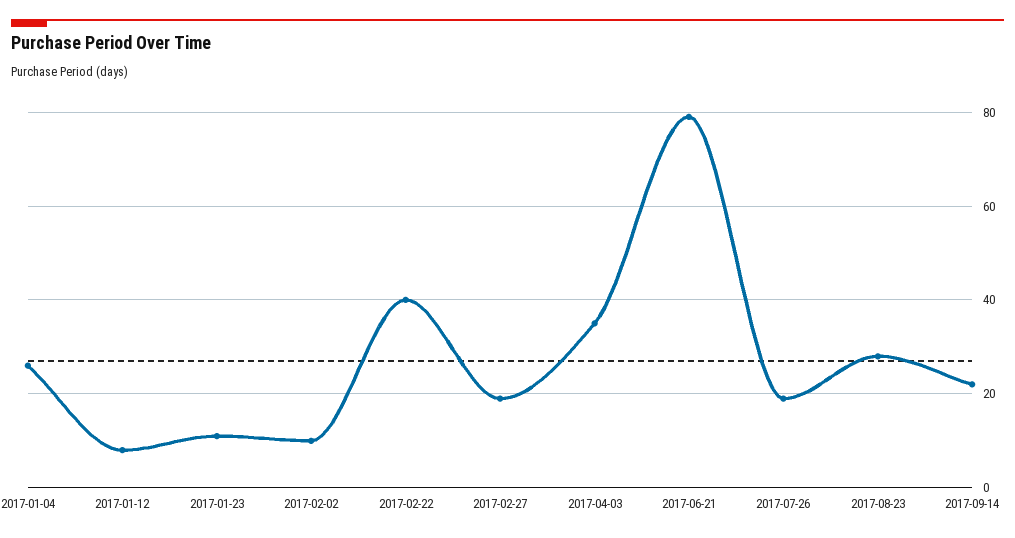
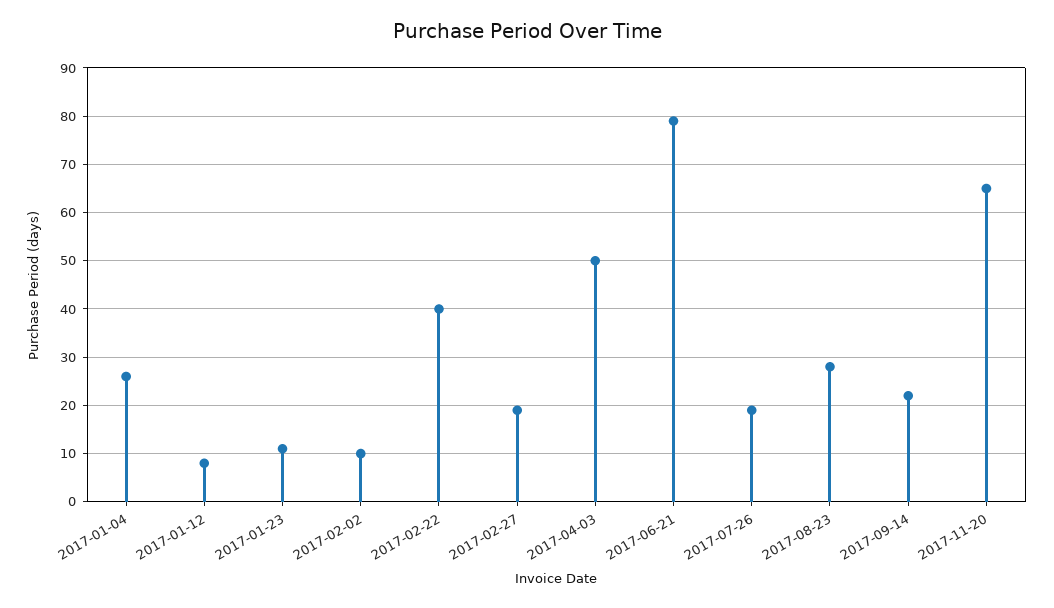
2017-04-03: 35 -> 50
2017-11-20: none -> 65

